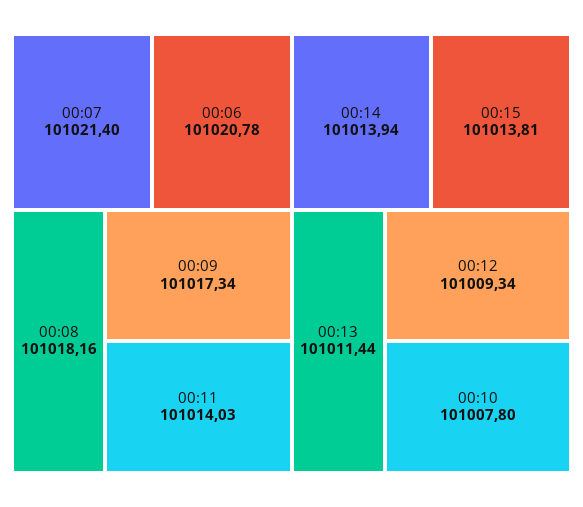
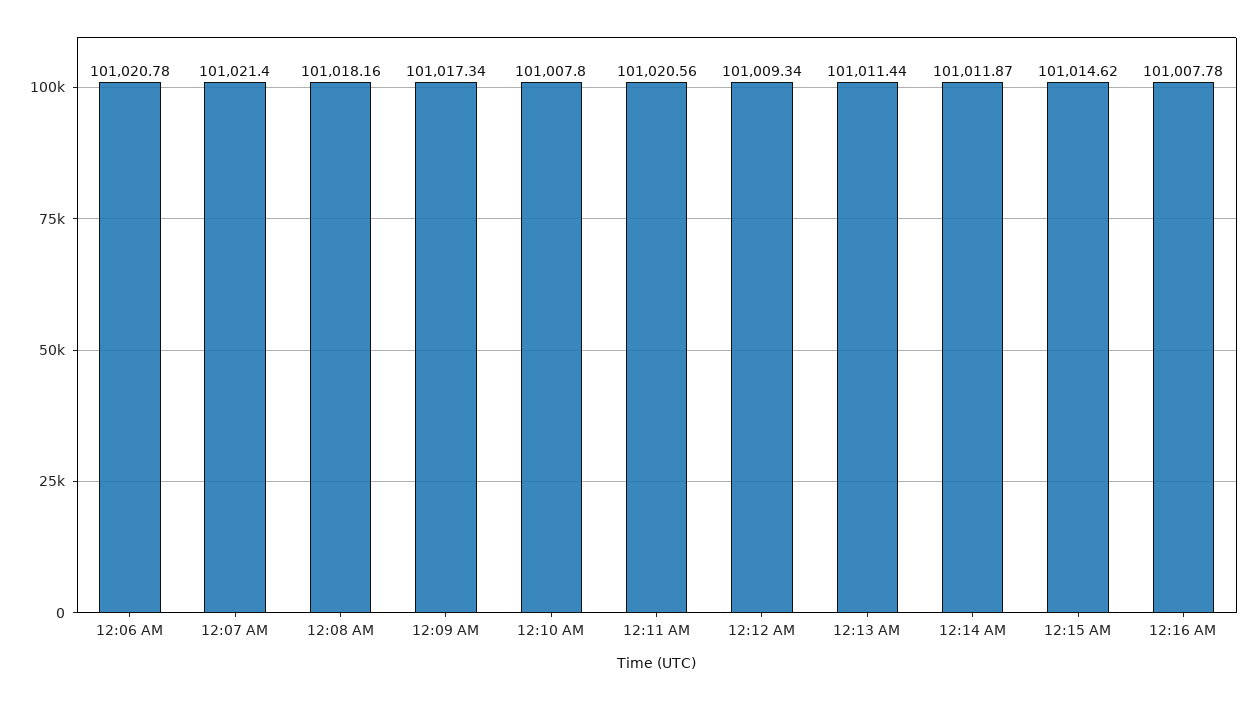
00:11: 101014.03 -> 101020.56
00:14: 101013.94 -> 101011.87
00:15: 101013.81 -> 101014.62
12:16 AM: none -> 101007.78

